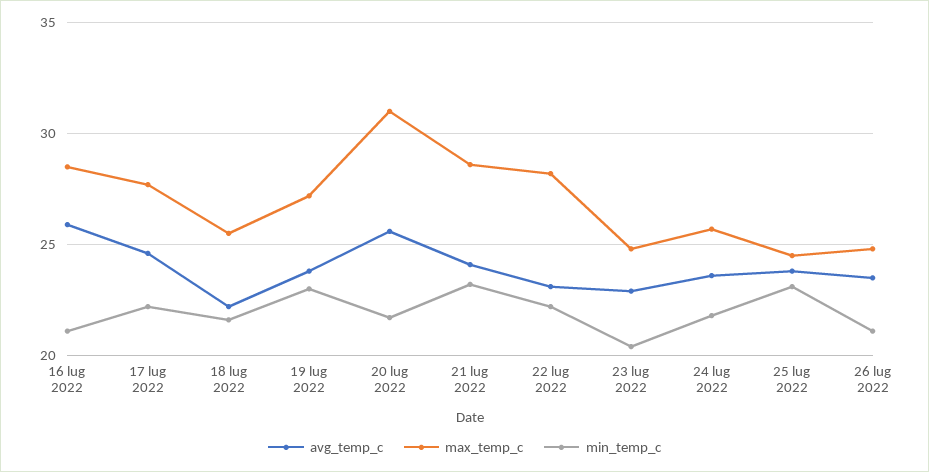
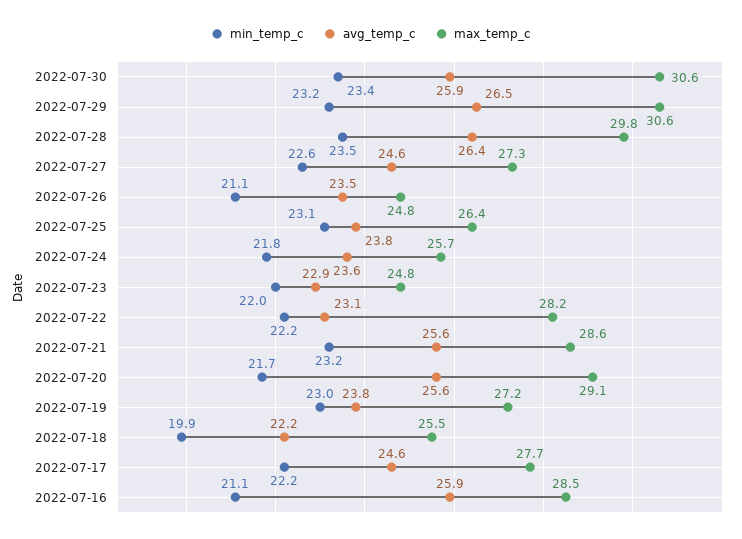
min_temp_c, 18 lug 2022: 21.5 -> 19.9
max_temp_c, 20 lug 2022: 31 -> 29.1
avg_temp_c, 21 lug 2022: 24 -> 25.6
min_temp_c, 23 lug 2022: 20.5 -> 22
max_temp_c, 25 lug 2022: 24.5 -> 26.4
min_temp_c, 2022-07-30: none -> 23.4
avg_temp_c, 2022-07-30: none -> 25.9
max_temp_c, 2022-07-30: none -> 30.6
min_temp_c, 2022-07-29: none -> 23.2
avg_temp_c, 2022-07-29: none -> 26.5
max_temp_c, 2022-07-29: none -> 30.6
min_temp_c, 2022-07-28: none -> 23.5
avg_temp_c, 2022-07-28: none -> 26.4
max_temp_c, 2022-07-28: none -> 29.8
min_temp_c, 2022-07-27: none -> 22.6
avg_temp_c, 2022-07-27: none -> 24.6
max_temp_c, 2022-07-27: none -> 27.3

